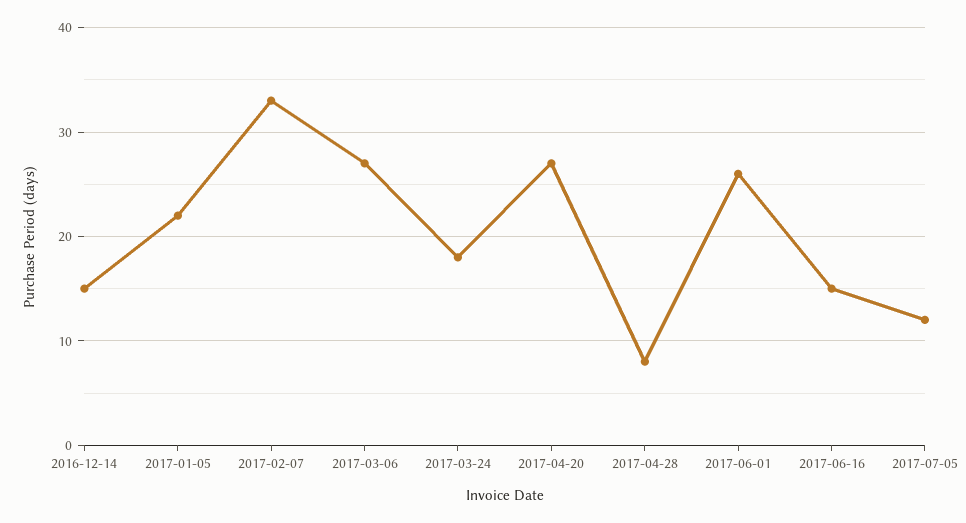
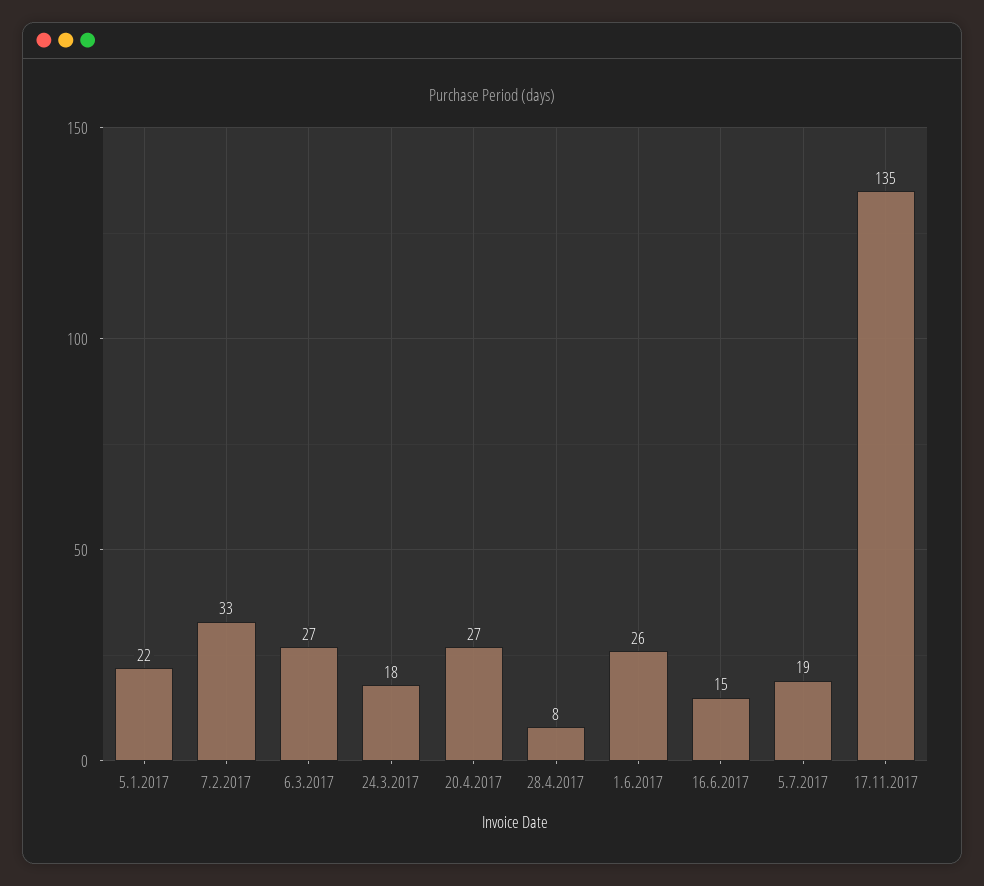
2016-12-14: 15 -> none
2017-07-05: 12 -> 19
17.11.2017: none -> 135

